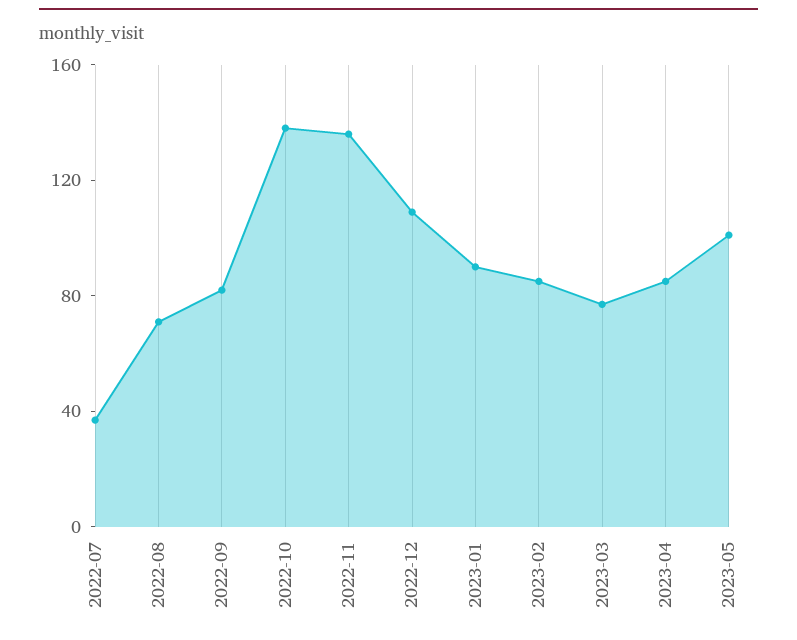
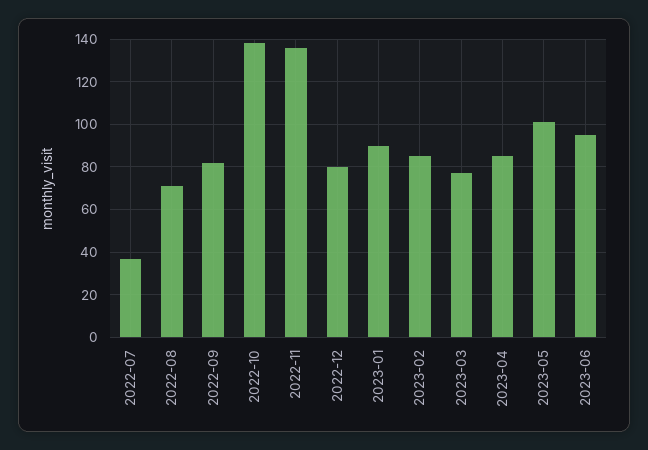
2022-12: 110 -> 80
2023-06: none -> 95

